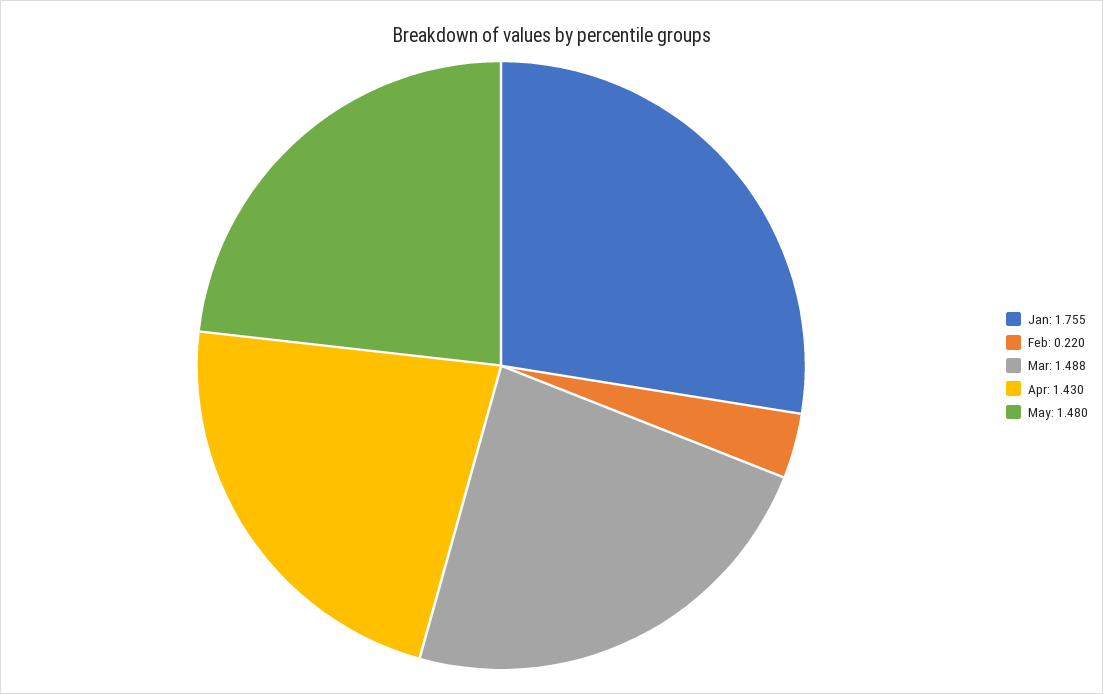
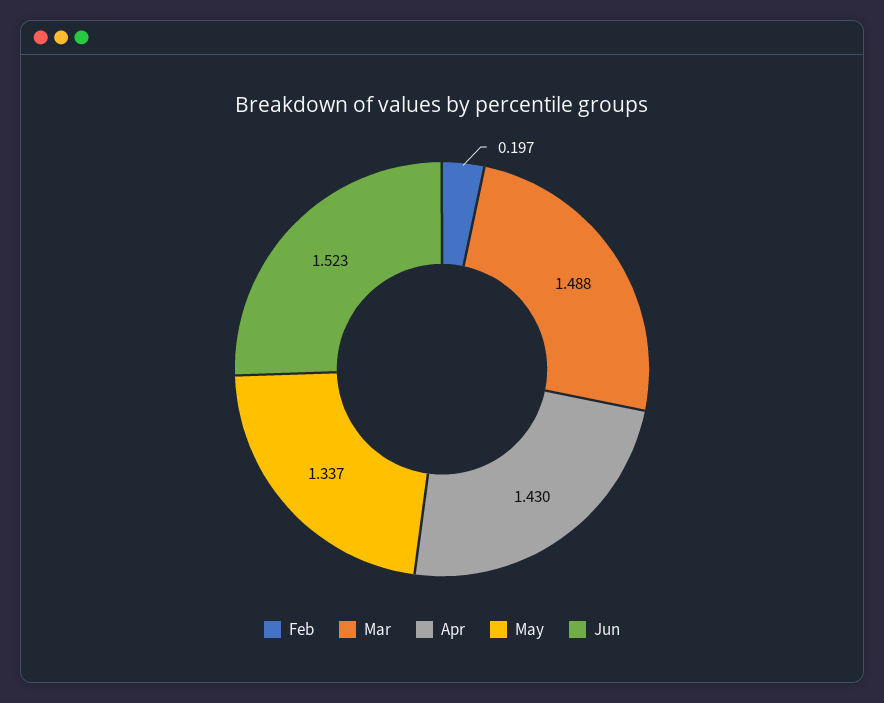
Jan: 1.755 -> none
Feb: 0.22 -> 0.197
May: 1.48 -> 1.337
Jun: none -> 1.523

